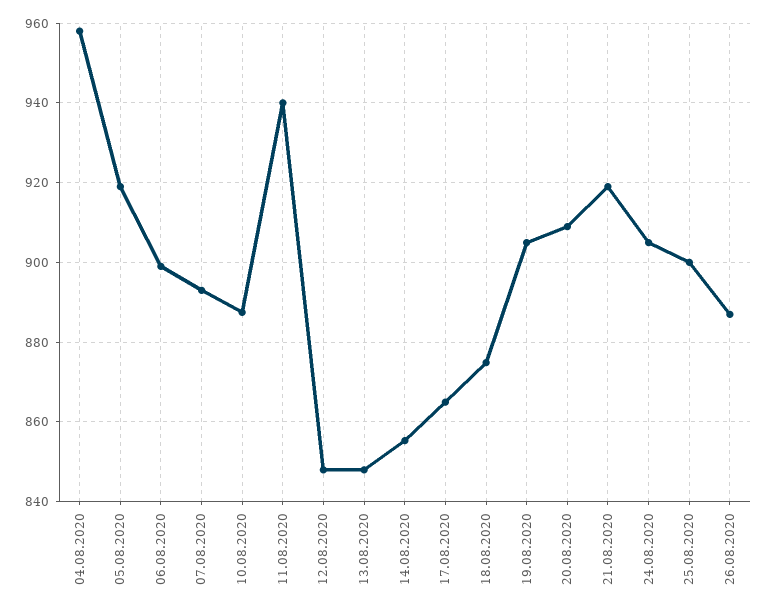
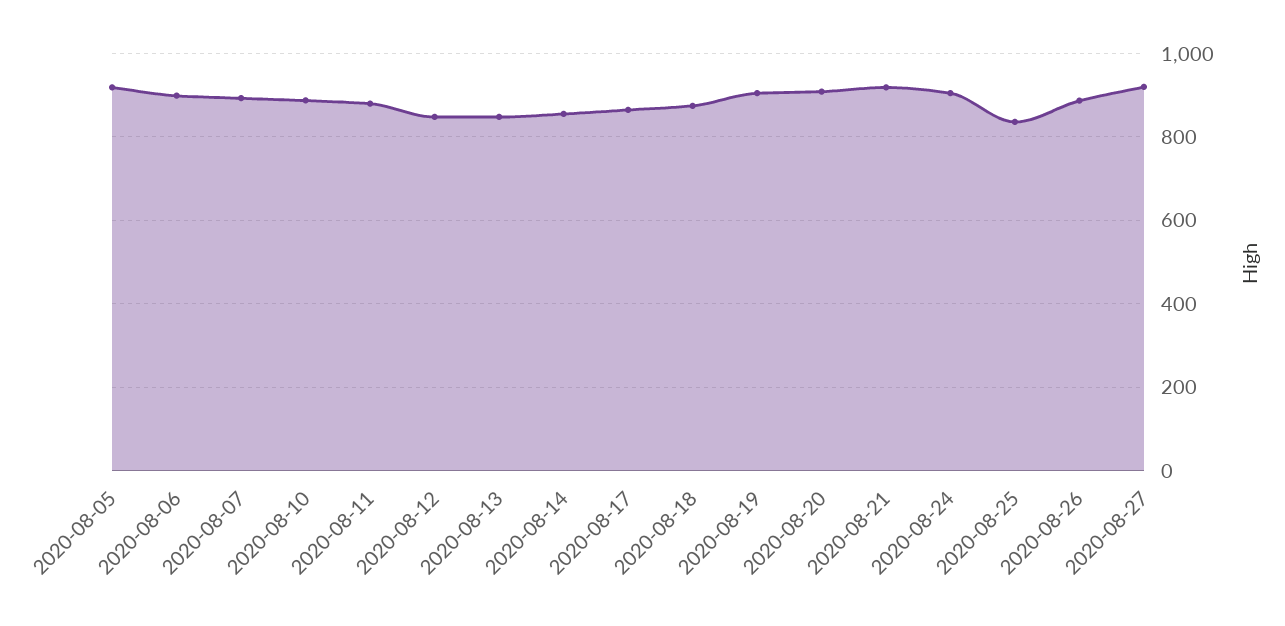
04.08.2020: 958 -> none
11.08.2020: 940 -> 880
25.08.2020: 900 -> 840
2020-08-27: none -> 920

